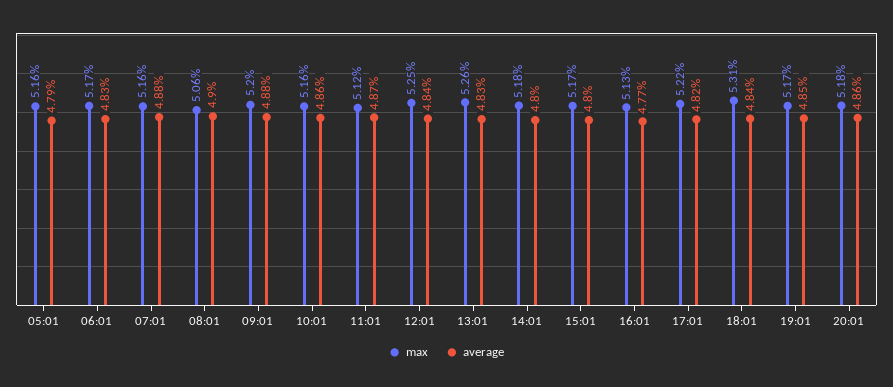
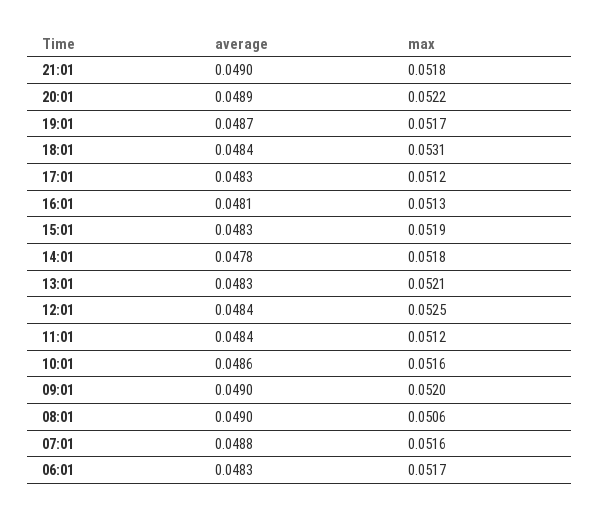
max, 05:01: 0.0516 -> none
average, 05:01: 0.0479 -> none
average, 09:01: 0.0488 -> 0.049
average, 11:01: 0.0487 -> 0.0484
max, 13:01: 0.0526 -> 0.0521
average, 14:01: 0.048 -> 0.0478
max, 15:01: 0.0517 -> 0.0519
average, 15:01: 0.048 -> 0.0483
average, 16:01: 0.0477 -> 0.0481
max, 17:01: 0.0522 -> 0.0512
average, 17:01: 0.0482 -> 0.0483
average, 19:01: 0.0485 -> 0.0487
max, 20:01: 0.0518 -> 0.0522
average, 20:01: 0.0486 -> 0.0489
average, 21:01: none -> 0.049
max, 21:01: none -> 0.0518

